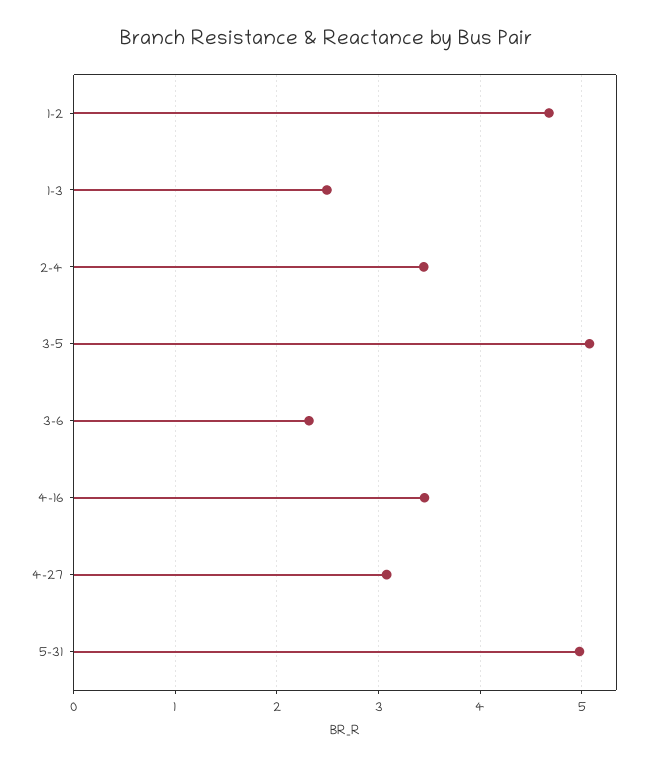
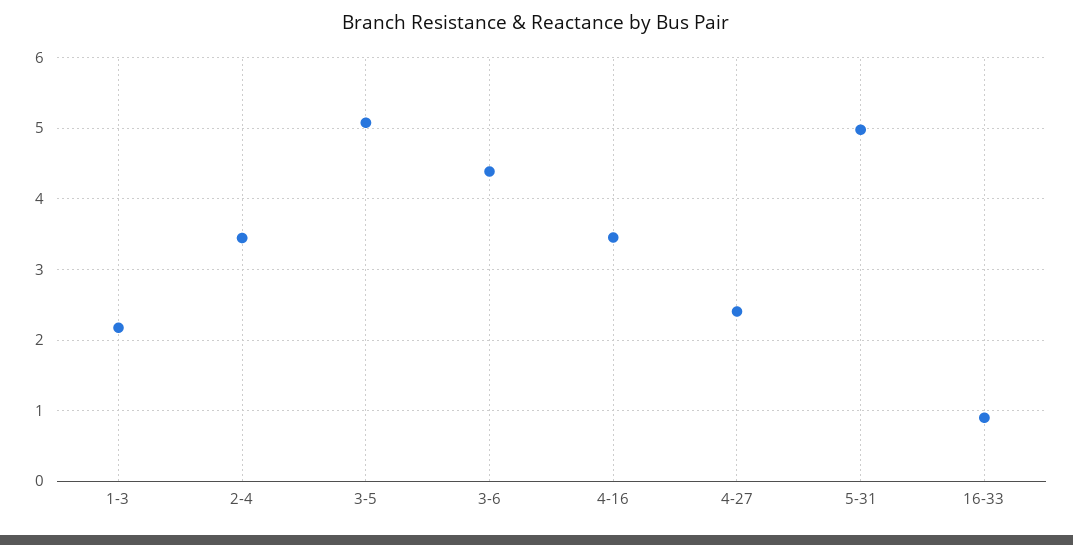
1-2: 4.7 -> none
1-3: 2.5 -> 2.2
3-6: 2.3 -> 4.4
4-27: 3.1 -> 2.4
16-33: none -> 0.9

